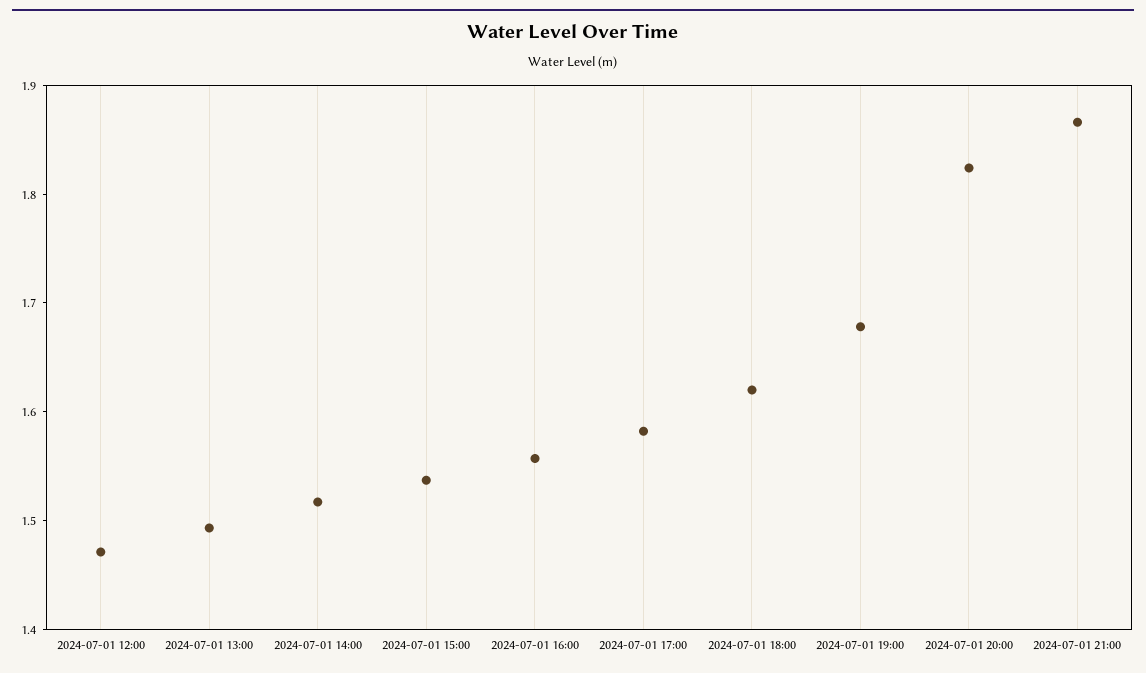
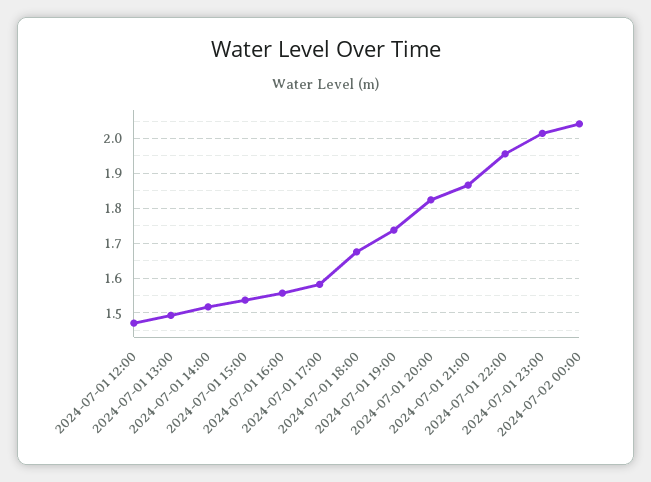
2024-07-01 18:00: 1.62 -> 1.68
2024-07-01 19:00: 1.68 -> 1.74
2024-07-01 22:00: none -> 1.96
2024-07-01 23:00: none -> 2.02
2024-07-02 00:00: none -> 2.04

